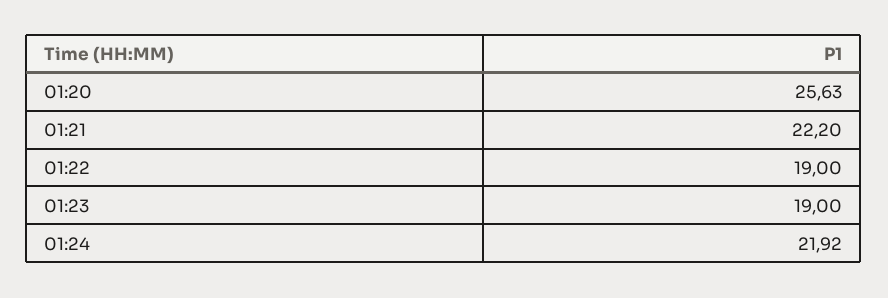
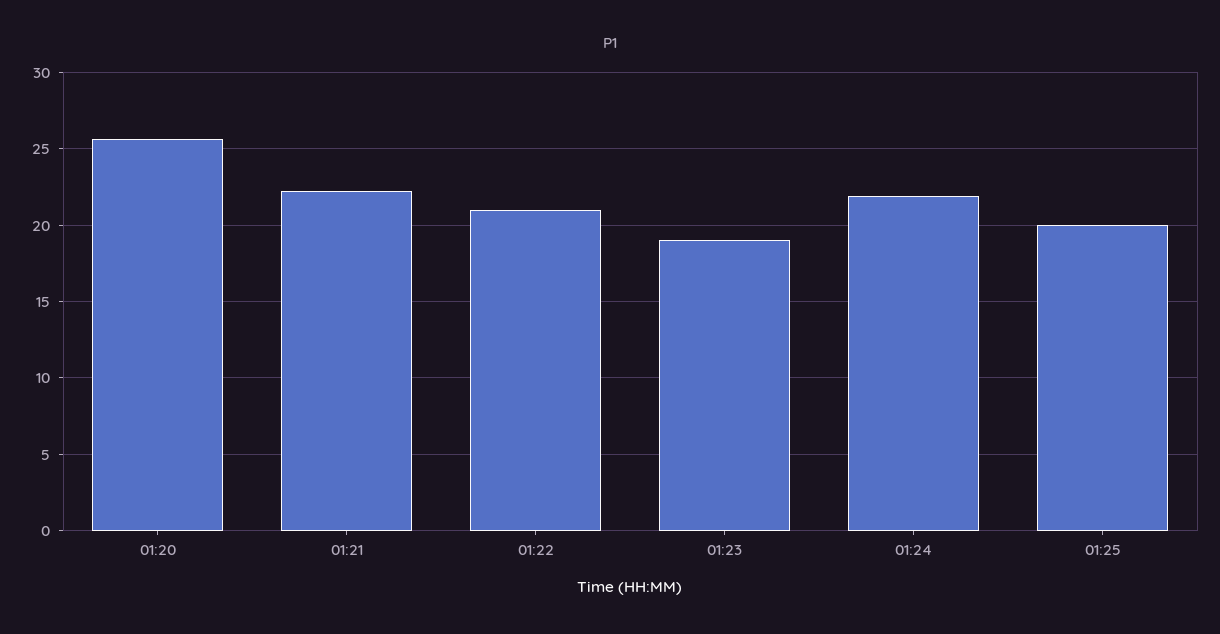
01:22: 19 -> 21
01:25: none -> 20

